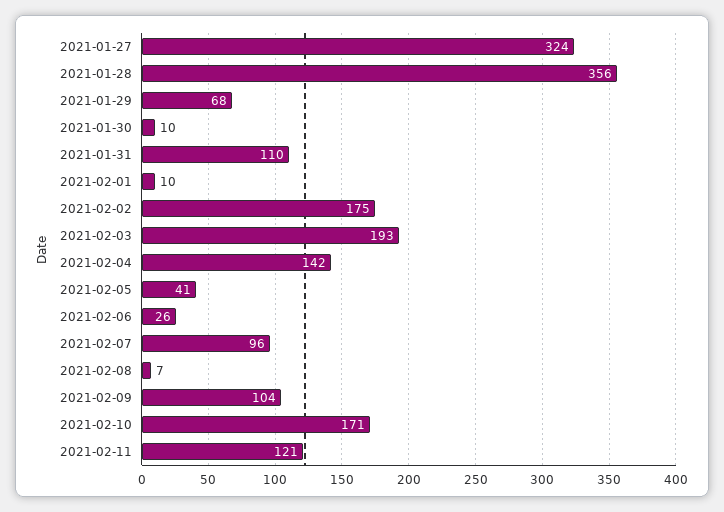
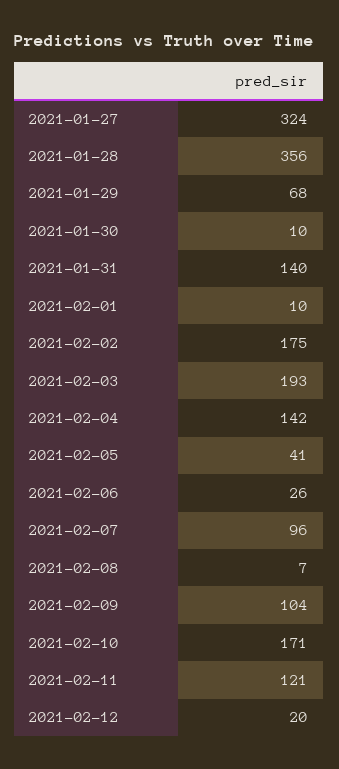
2021-01-31: 110 -> 140
2021-02-12: none -> 20

